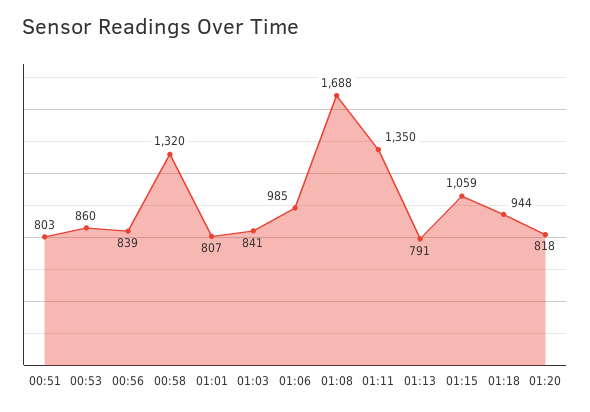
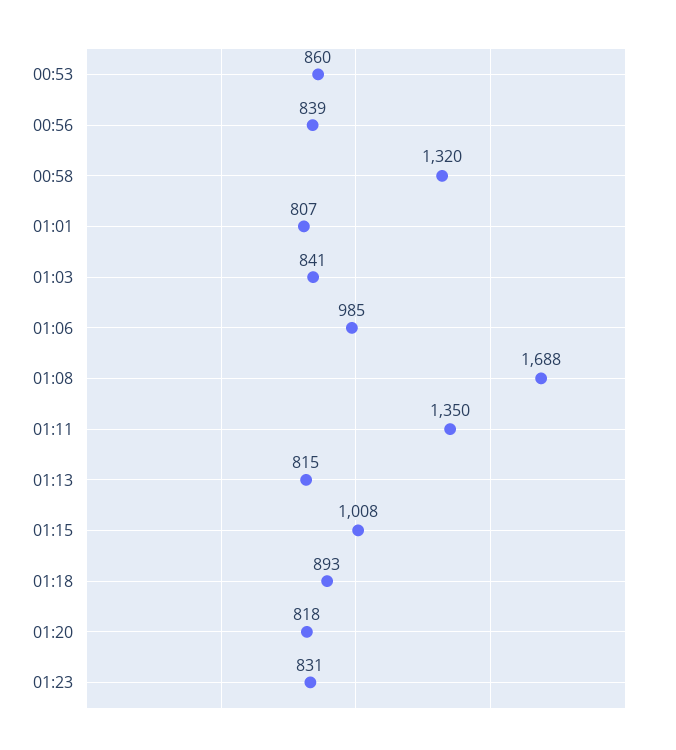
00:51: 803 -> none
01:13: 791 -> 815
01:15: 1059 -> 1008
01:18: 944 -> 893
01:23: none -> 831

